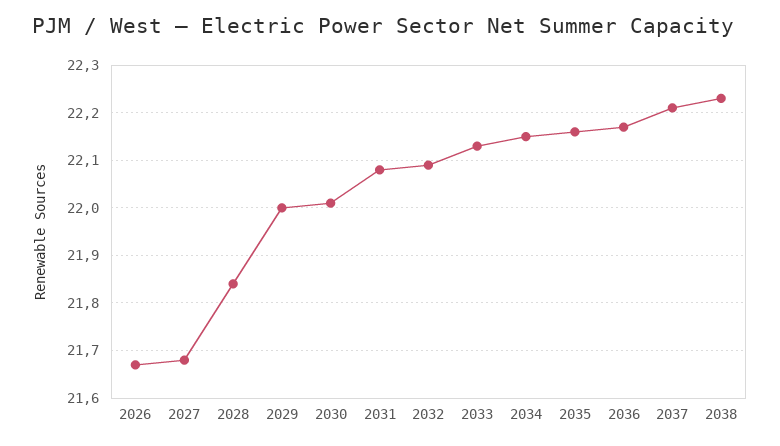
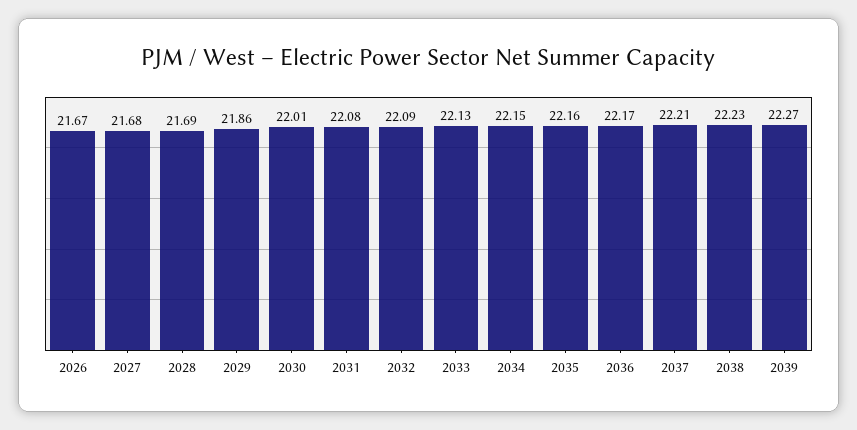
2028: 21.85 -> 21.69
2029: 22 -> 21.86
2039: none -> 22.27

